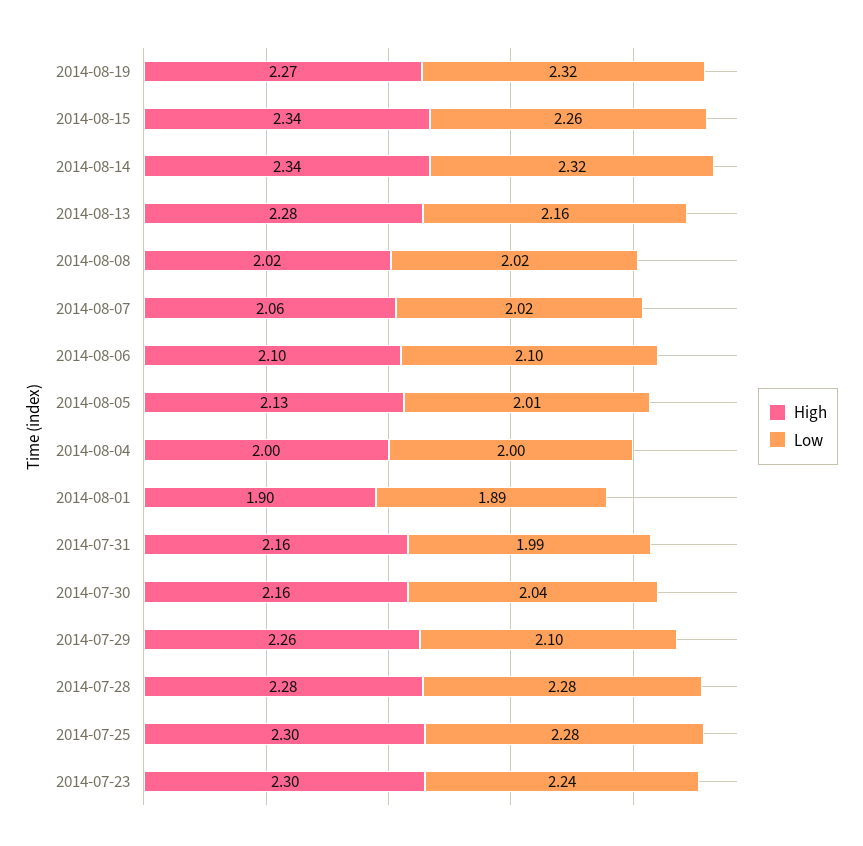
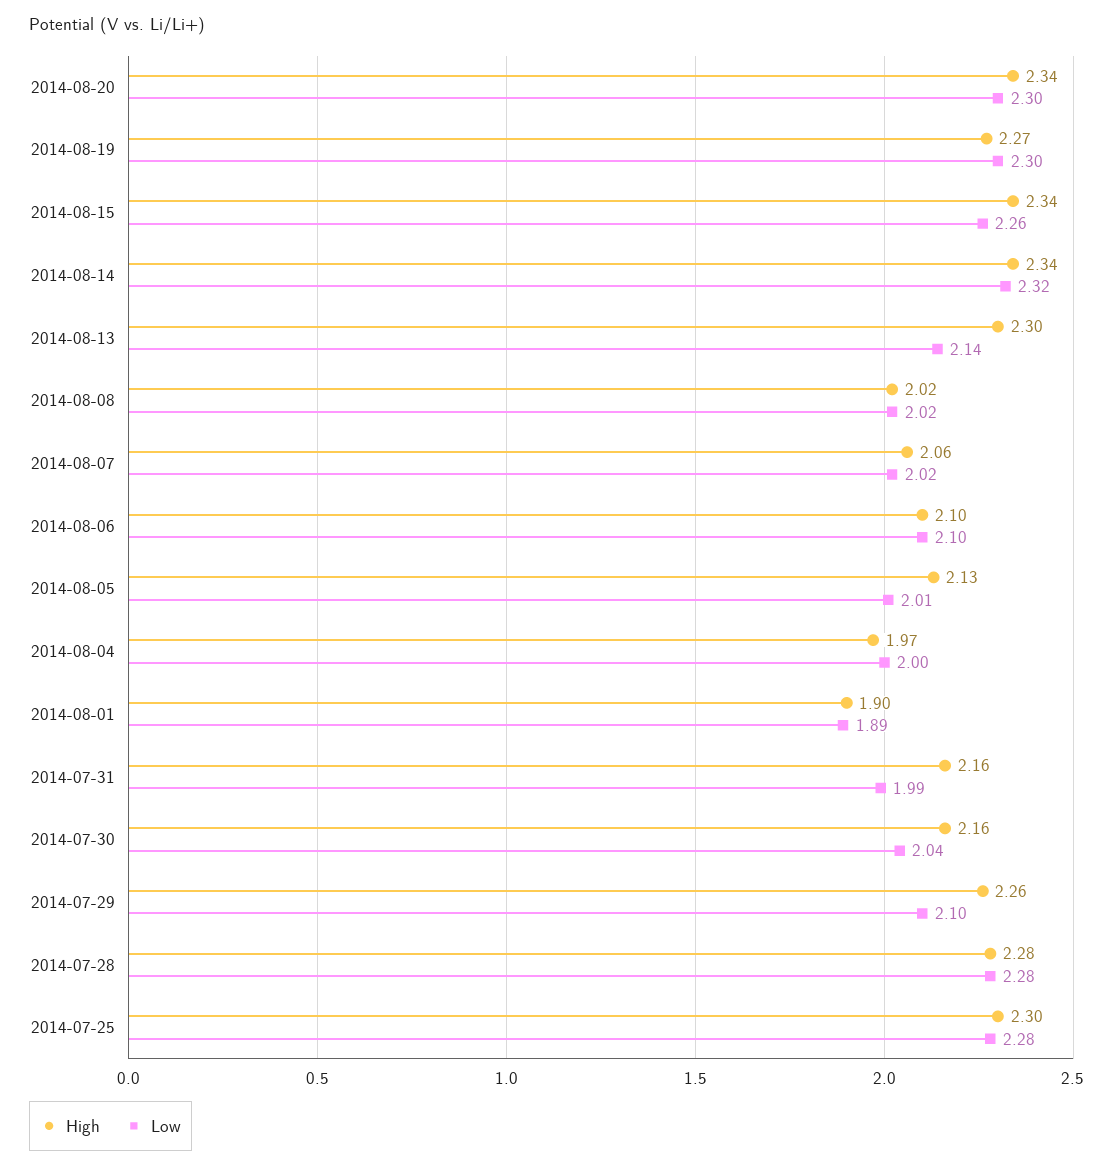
Low, 2014-08-19: 2.32 -> 2.3
High, 2014-08-13: 2.28 -> 2.3
Low, 2014-08-13: 2.16 -> 2.14
High, 2014-08-04: 2 -> 1.97
High, 2014-07-23: 2.3 -> none
Low, 2014-07-23: 2.24 -> none
High, 2014-08-20: none -> 2.34
Low, 2014-08-20: none -> 2.3

